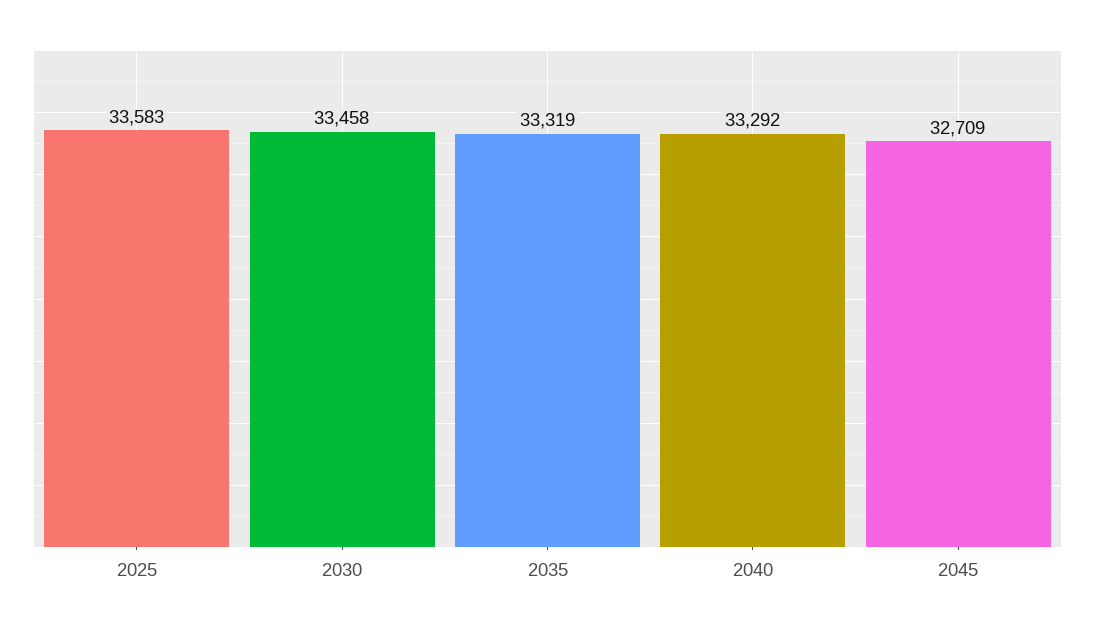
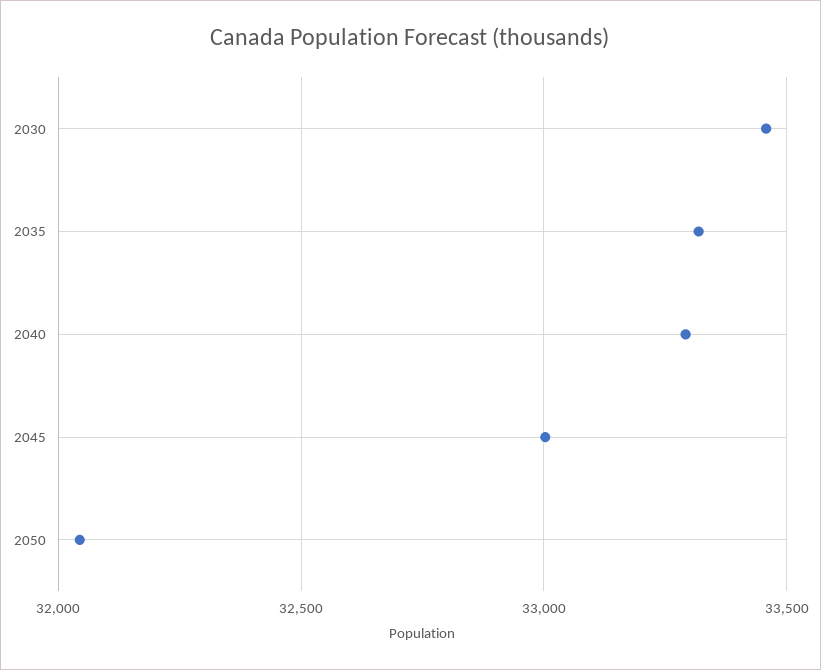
2025: 33583 -> none
2045: 32709 -> 33000
2050: none -> 32050

